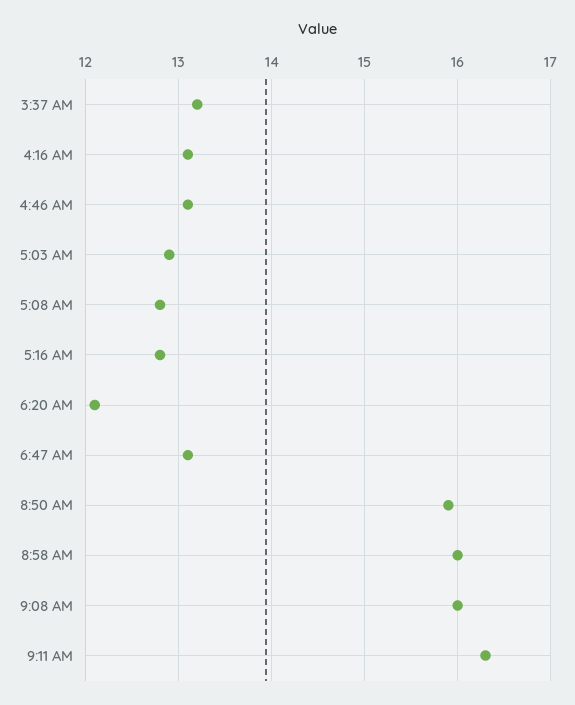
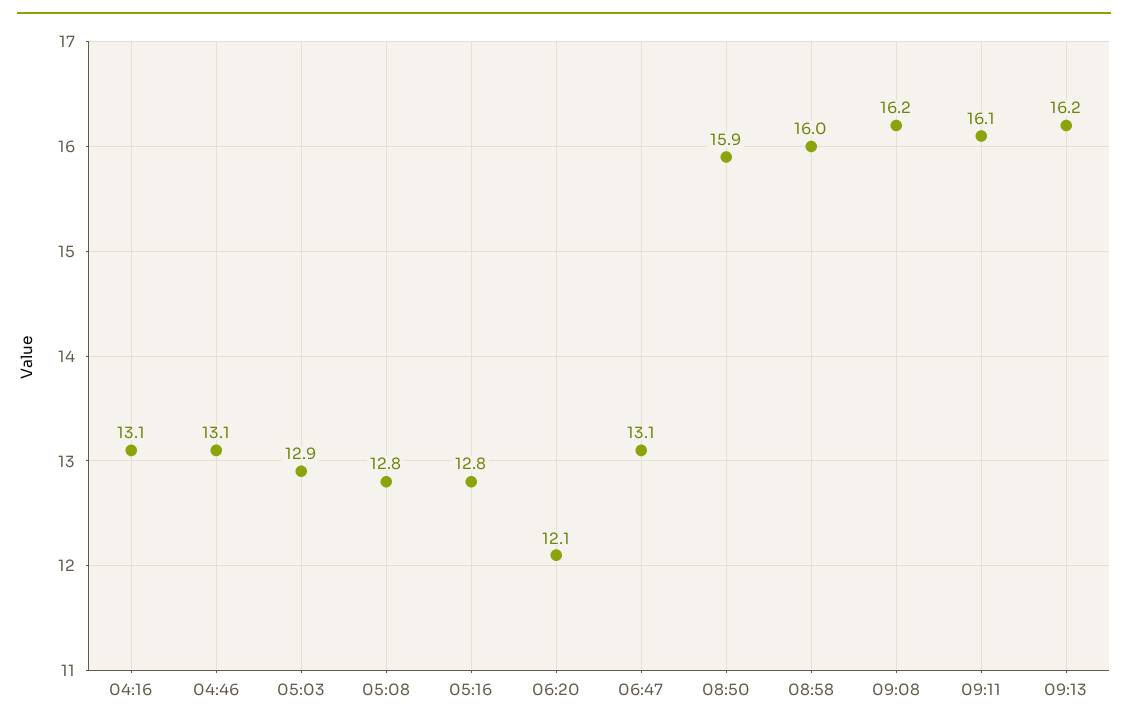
3:37 AM: 13.2 -> none
9:08 AM: 16 -> 16.2
9:11 AM: 16.3 -> 16.1
09:13: none -> 16.2

